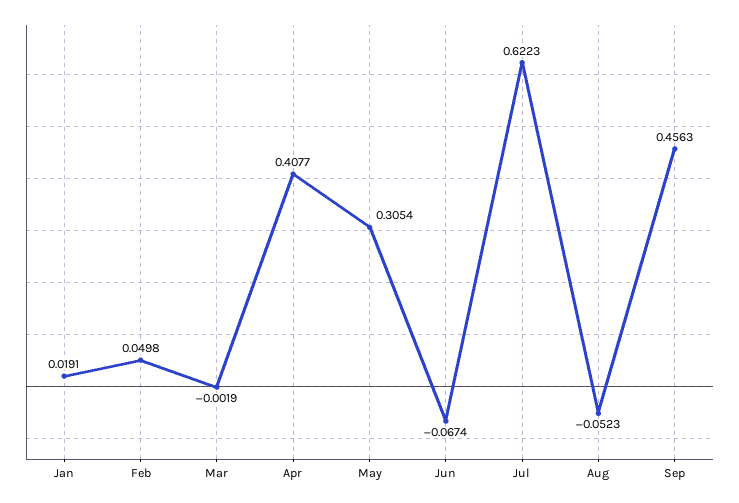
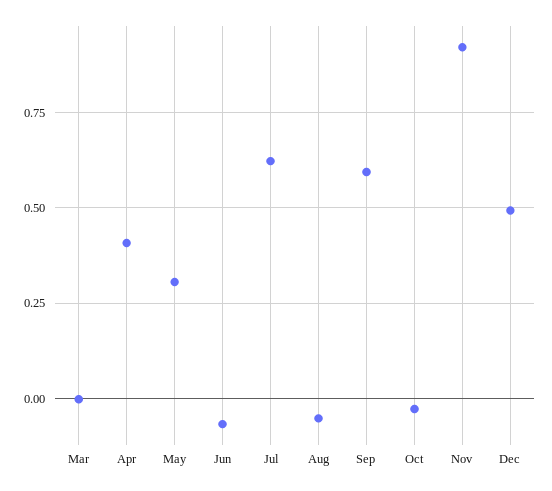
Jan: 0.0191 -> none
Feb: 0.0498 -> none
Sep: 0.4563 -> 0.6
Oct: none -> -0.025
Nov: none -> 0.925
Dec: none -> 0.5

